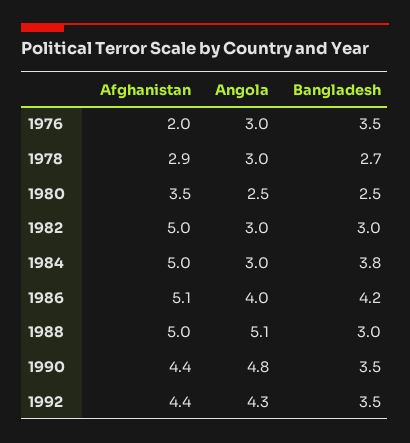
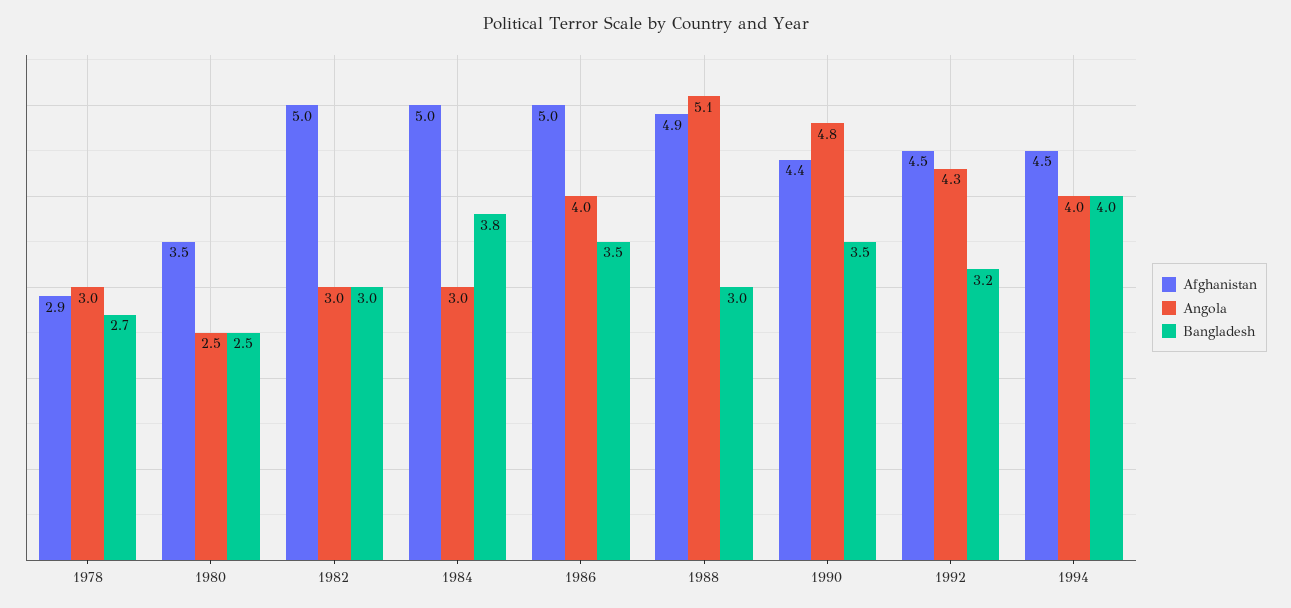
Afghanistan, 1976: 2 -> none
Angola, 1976: 3 -> none
Bangladesh, 1976: 3.5 -> none
Afghanistan, 1986: 5.1 -> 5
Bangladesh, 1986: 4.2 -> 3.5
Afghanistan, 1988: 5 -> 4.9
Afghanistan, 1992: 4.4 -> 4.5
Bangladesh, 1992: 3.5 -> 3.2
Afghanistan, 1994: none -> 4.5
Angola, 1994: none -> 4
Bangladesh, 1994: none -> 4

